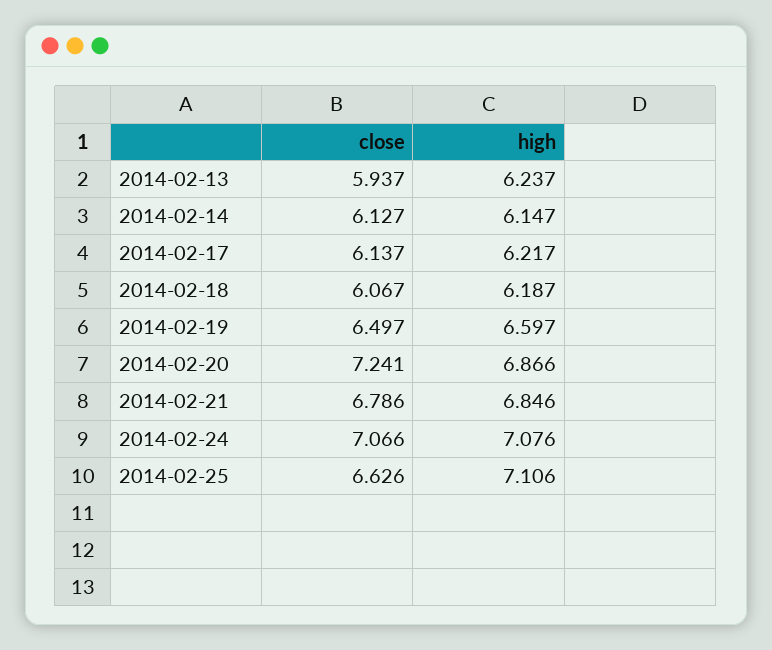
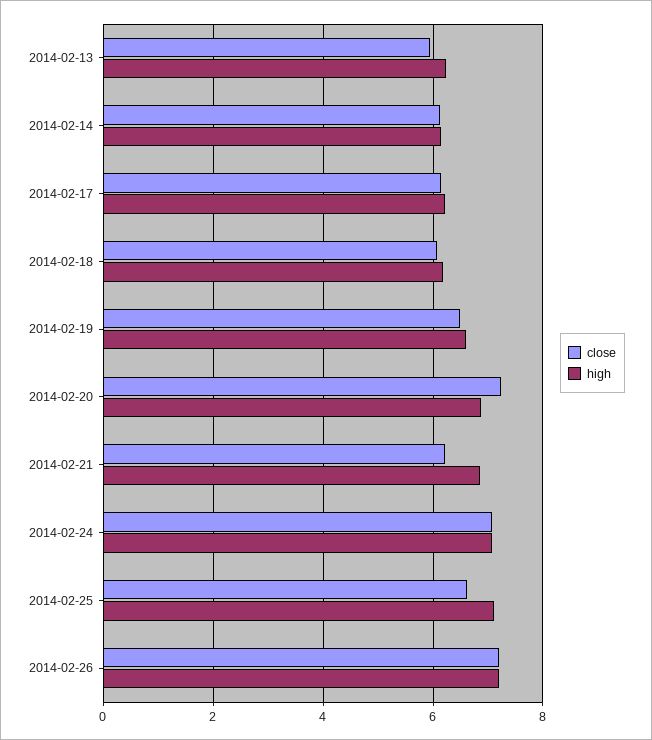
close, 2014-02-21: 6.786 -> 6.2
close, 2014-02-26: none -> 7.2
high, 2014-02-26: none -> 7.2

